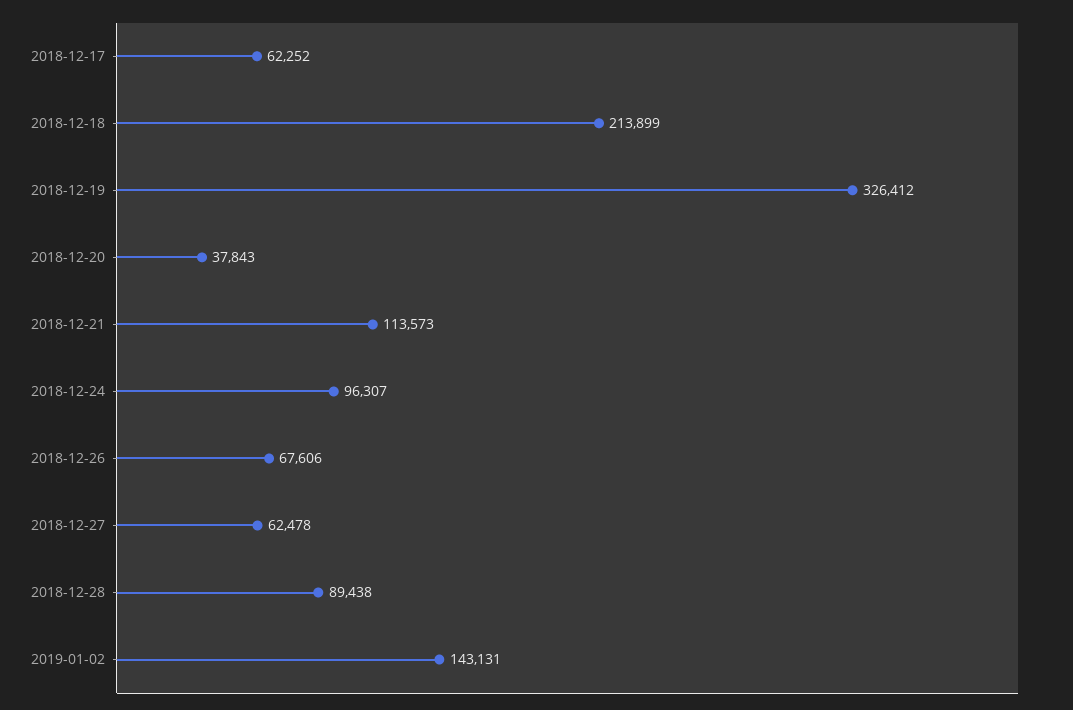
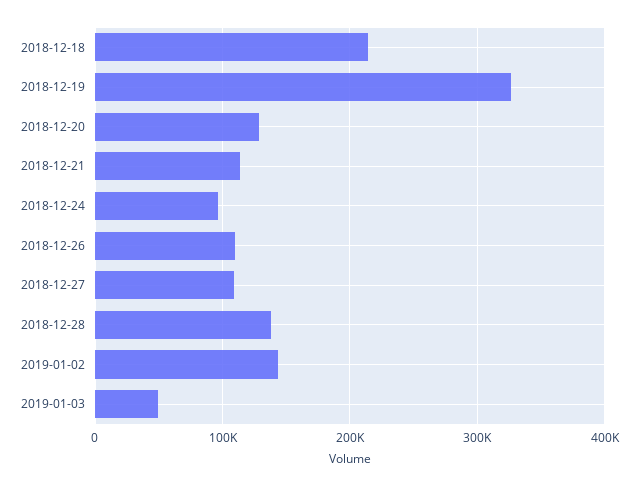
2018-12-17: 62252 -> none
2018-12-20: 37843 -> 130000
2018-12-26: 67606 -> 110000
2018-12-27: 62478 -> 110000
2018-12-28: 89438 -> 140000
2019-01-03: none -> 50000

